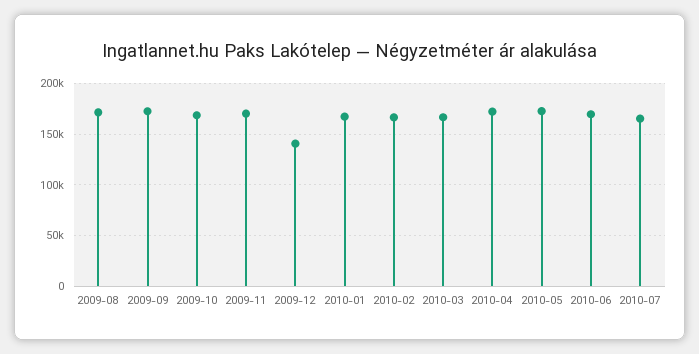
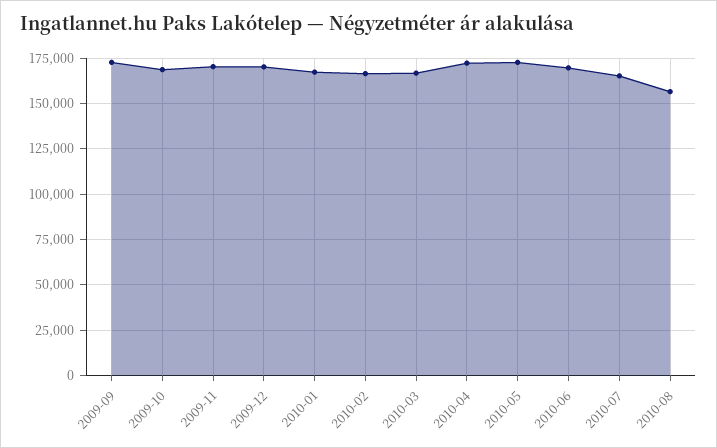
2009-08: 170000 -> none
2009-12: 140000 -> 170000
2010-08: none -> 155000

